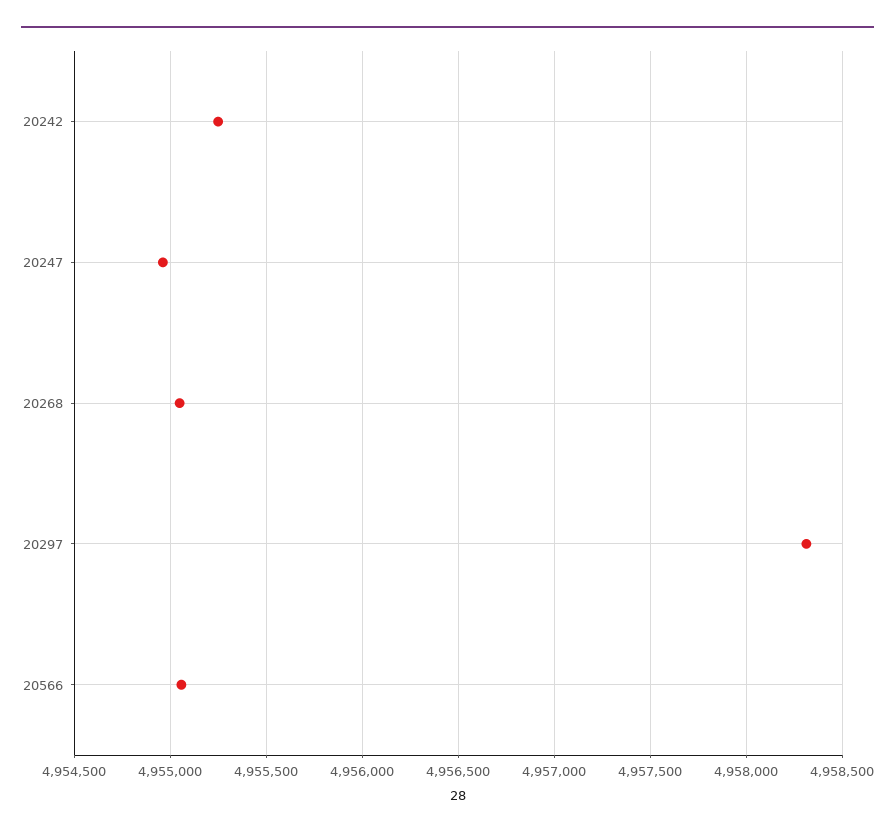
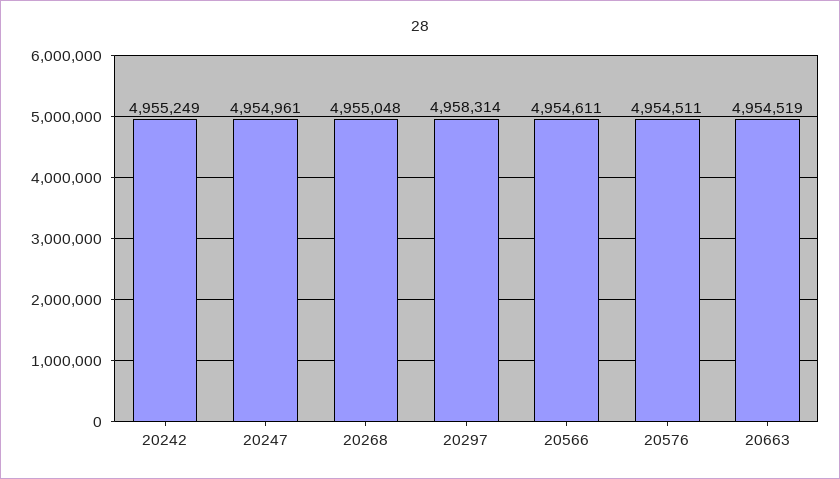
20566: 4955050 -> 4954611
20576: none -> 4954511
20663: none -> 4954519

